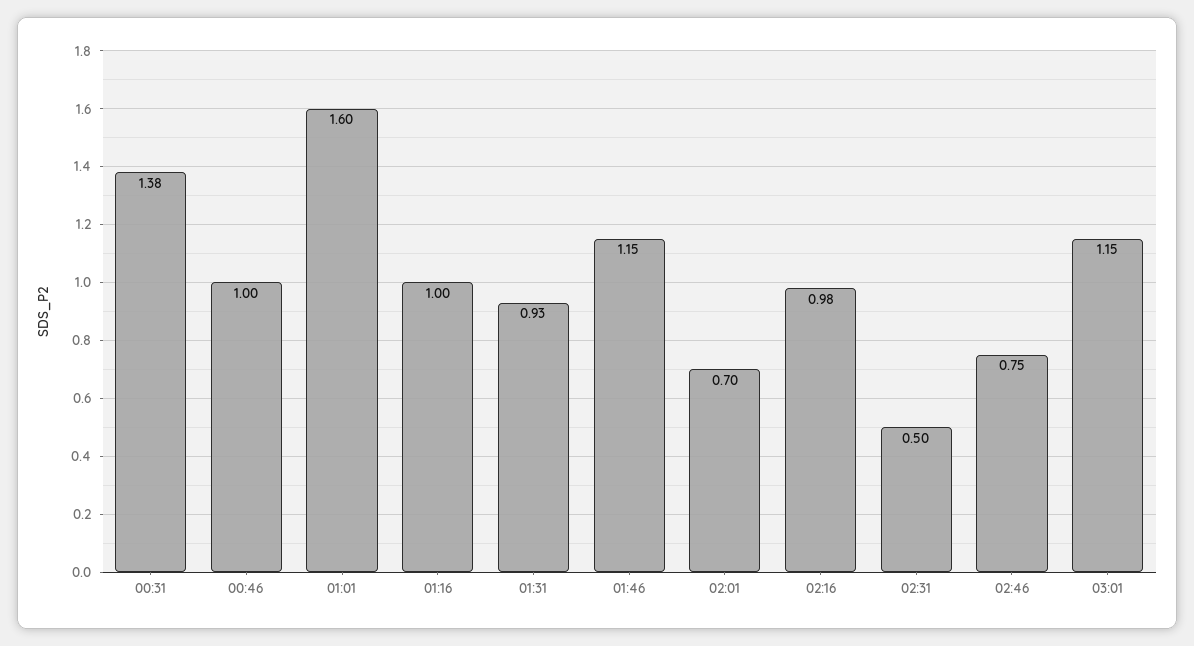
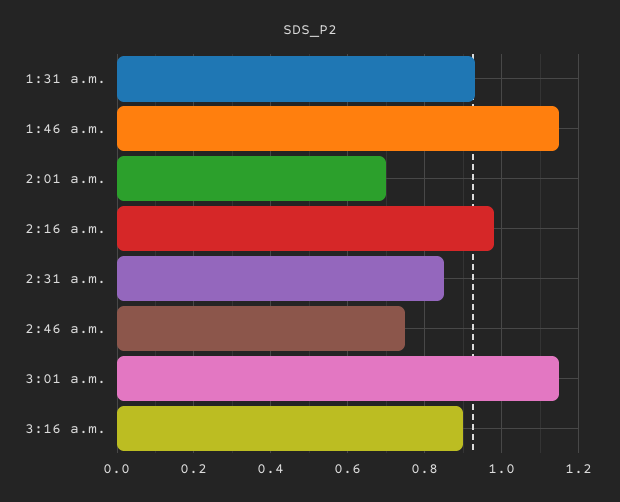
00:31: 1.38 -> none
00:46: 1 -> none
01:01: 1.6 -> none
01:16: 1 -> none
02:31: 0.5 -> 0.85
3:16 a.m.: none -> 0.9

